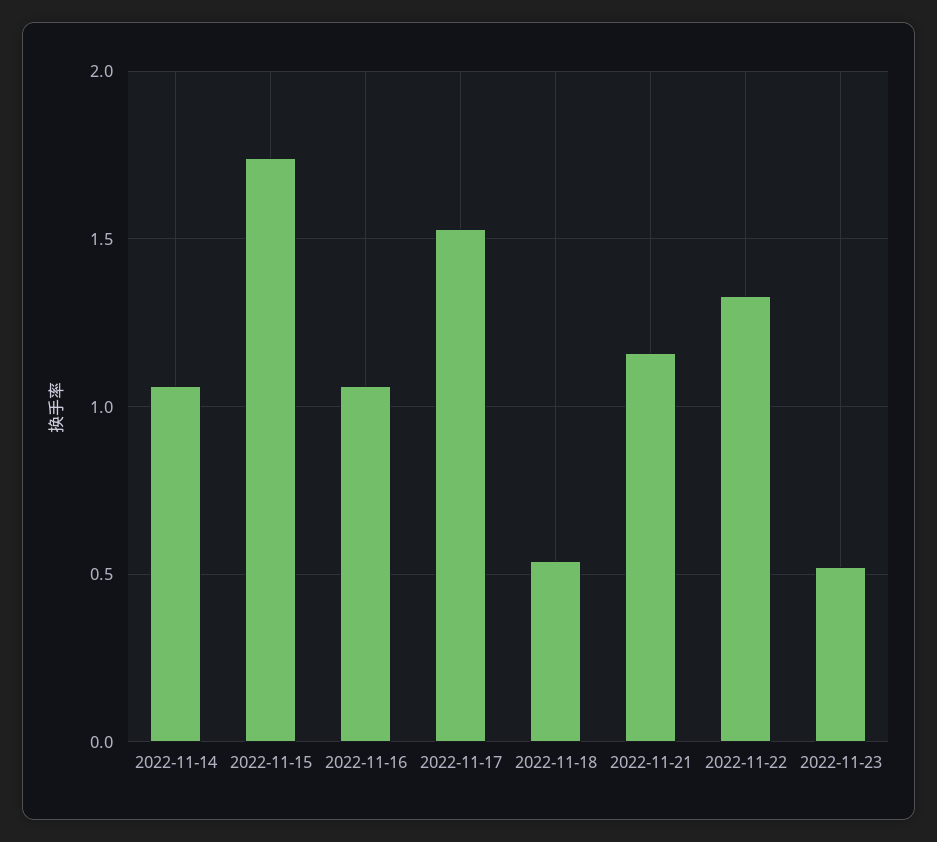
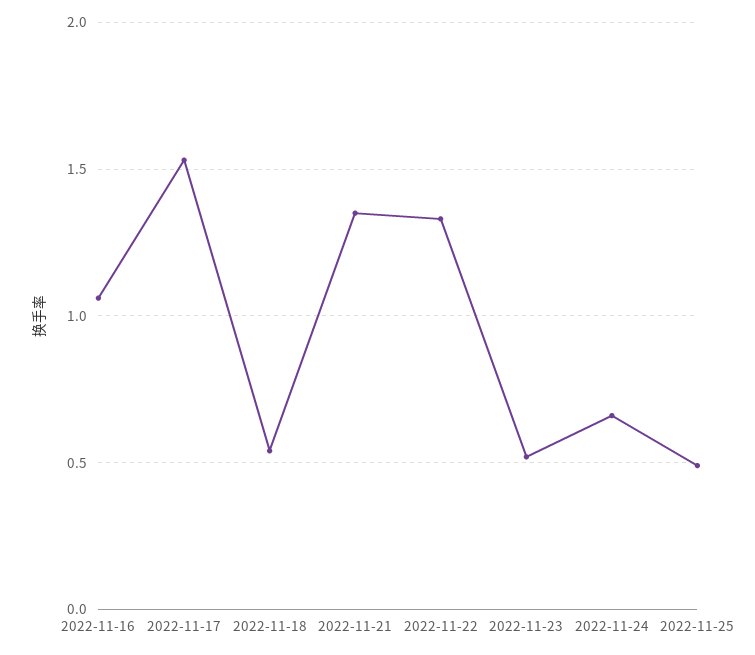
2022-11-14: 1.05 -> none
2022-11-15: 1.75 -> none
2022-11-21: 1.15 -> 1.35
2022-11-24: none -> 0.65
2022-11-25: none -> 0.5

